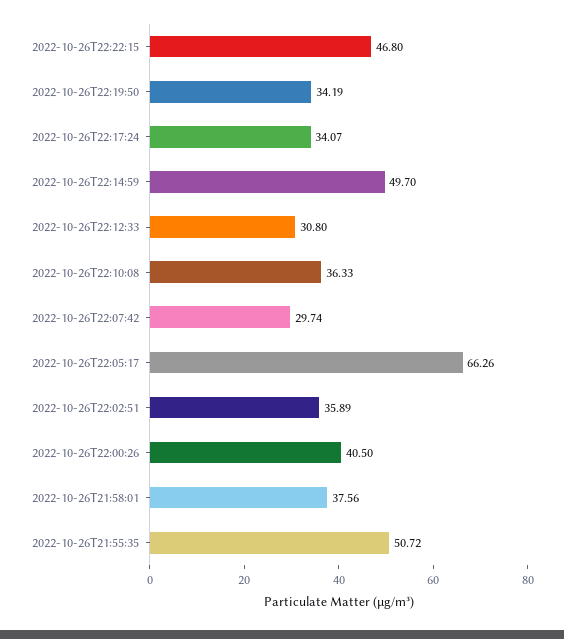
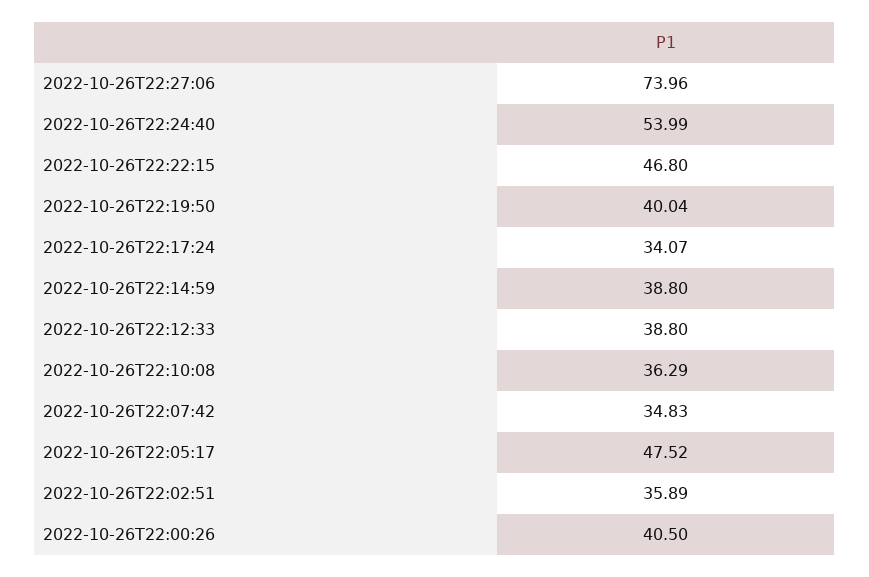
2022-10-26T22:19:50: 34.19 -> 40.04
2022-10-26T22:14:59: 49.7 -> 38.8
2022-10-26T22:12:33: 30.8 -> 38.8
2022-10-26T22:10:08: 36.33 -> 36.29
2022-10-26T22:07:42: 29.74 -> 34.83
2022-10-26T22:05:17: 66.26 -> 47.52
2022-10-26T21:58:01: 37.56 -> none
2022-10-26T21:55:35: 50.72 -> none
2022-10-26T22:27:06: none -> 73.96
2022-10-26T22:24:40: none -> 53.99

